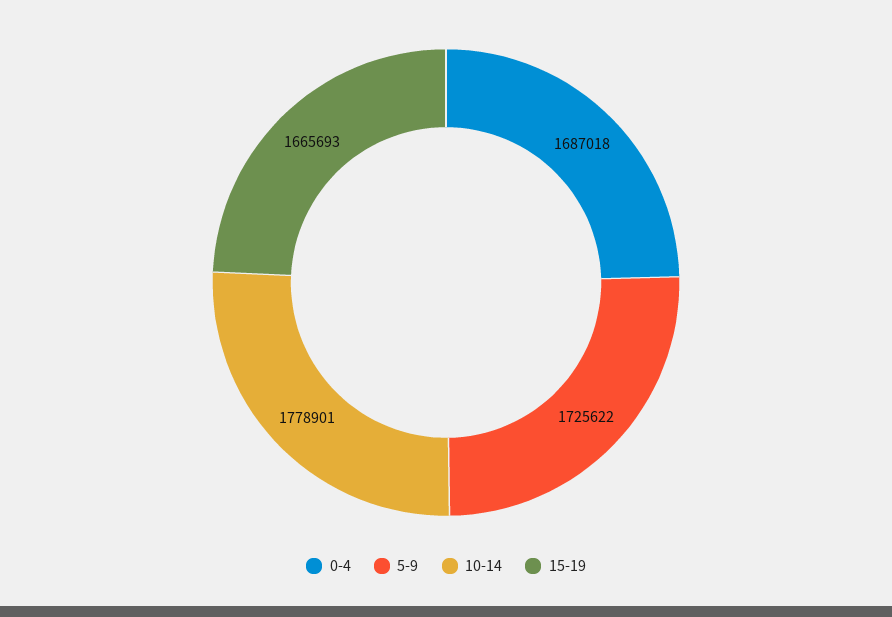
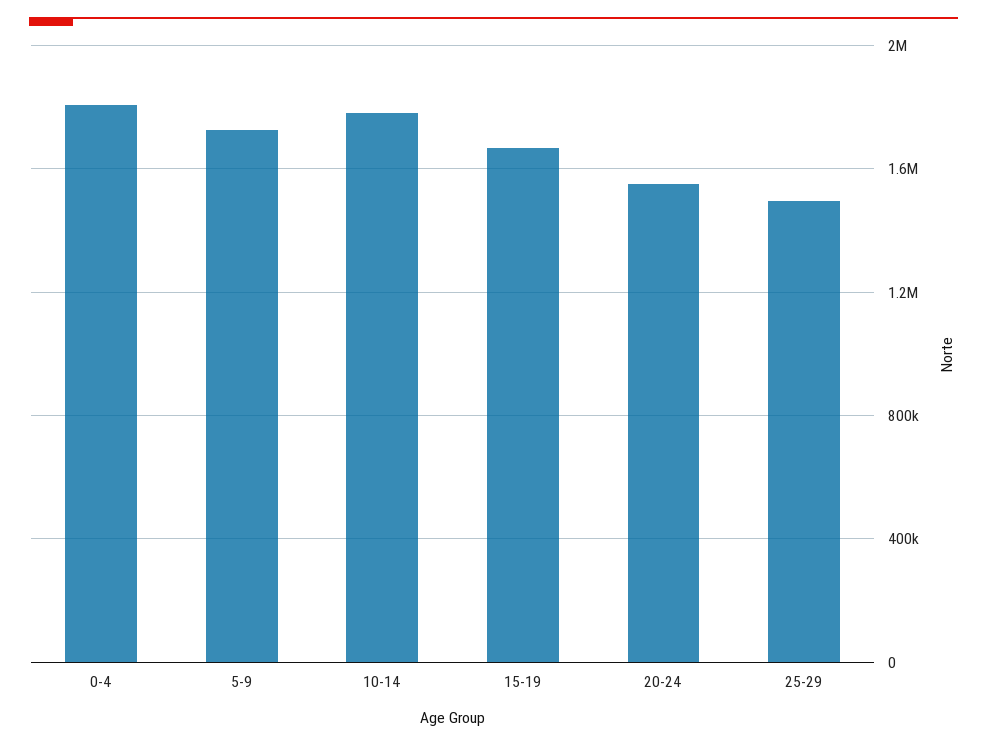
0-4: 1687018 -> 1800000
20-24: none -> 1550000
25-29: none -> 1500000

